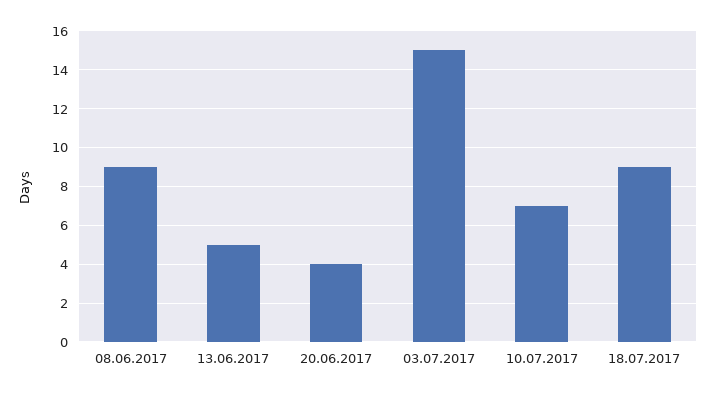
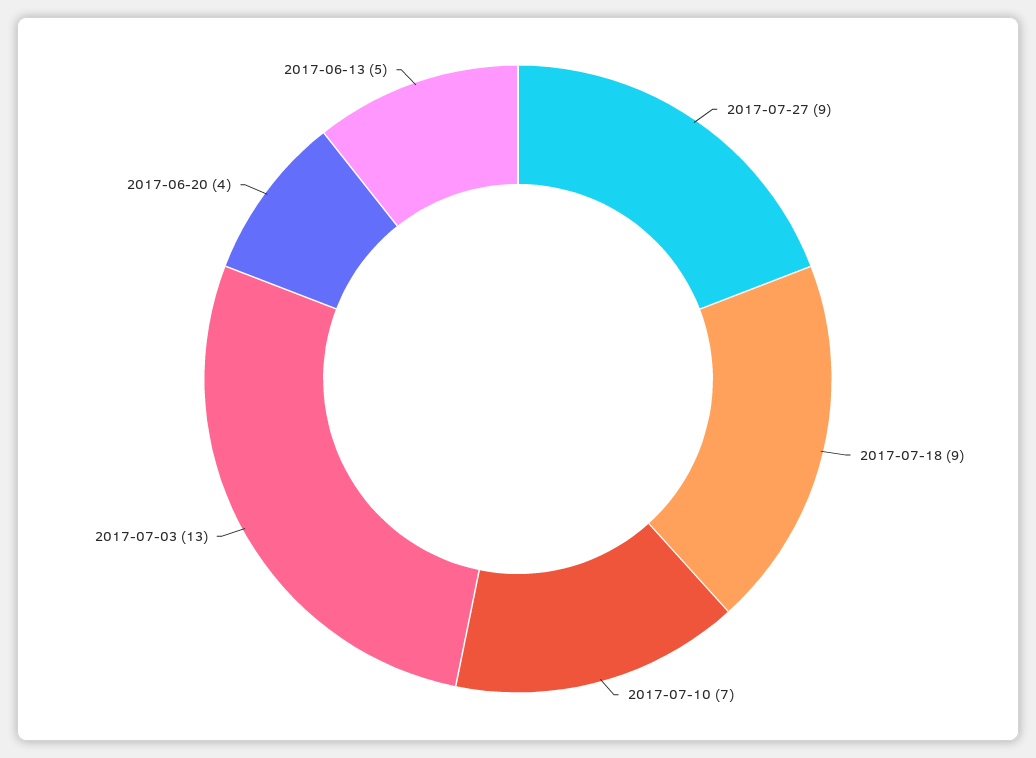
08.06.2017: 9 -> none
03.07.2017: 15 -> 13
2017-07-27: none -> 9

